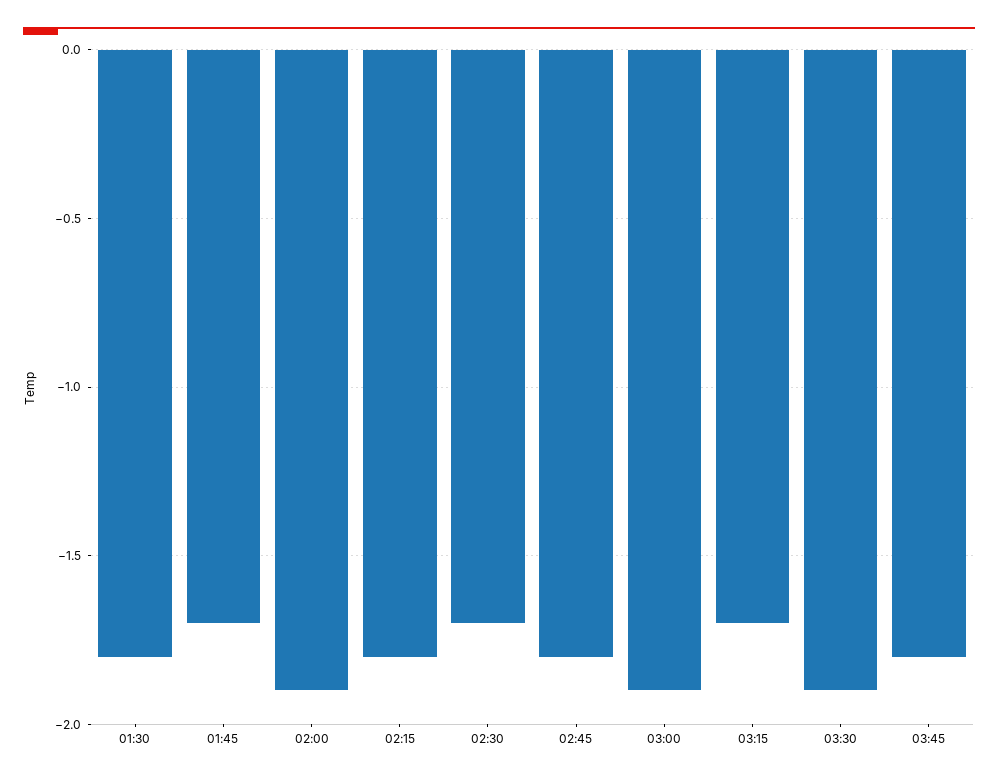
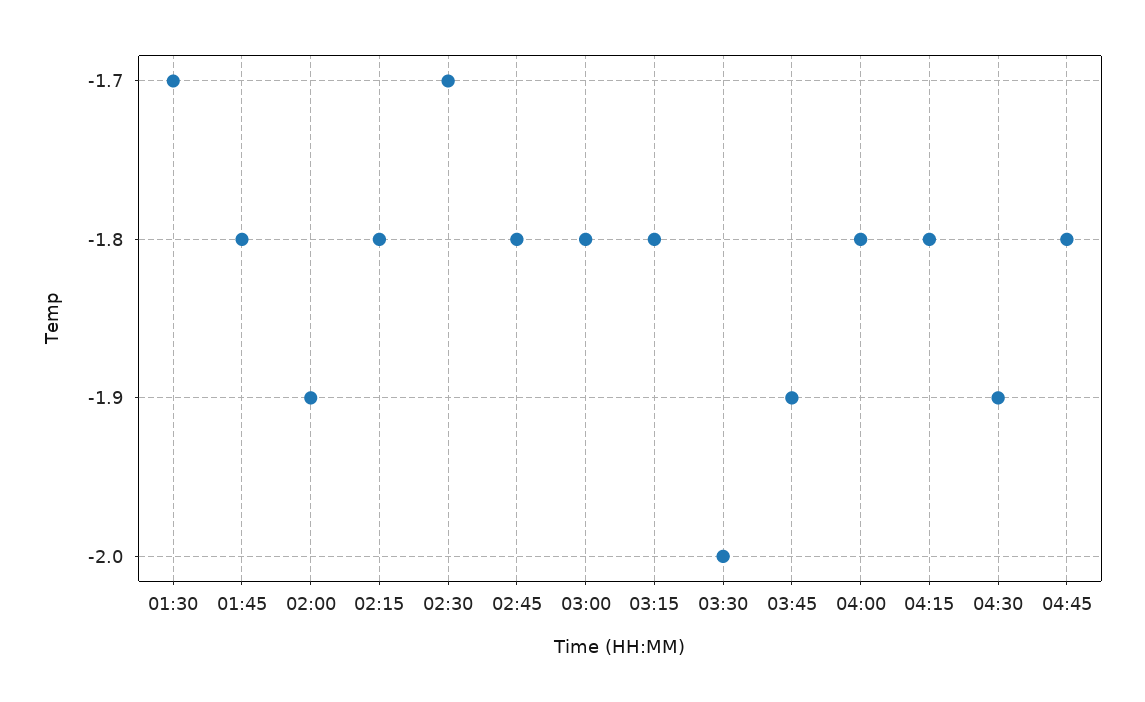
01:30: -1.8 -> -1.7
01:45: -1.7 -> -1.8
03:00: -1.9 -> -1.8
03:15: -1.7 -> -1.8
03:30: -1.9 -> -2
03:45: -1.8 -> -1.9
04:00: none -> -1.8
04:15: none -> -1.8
04:30: none -> -1.9
04:45: none -> -1.8

